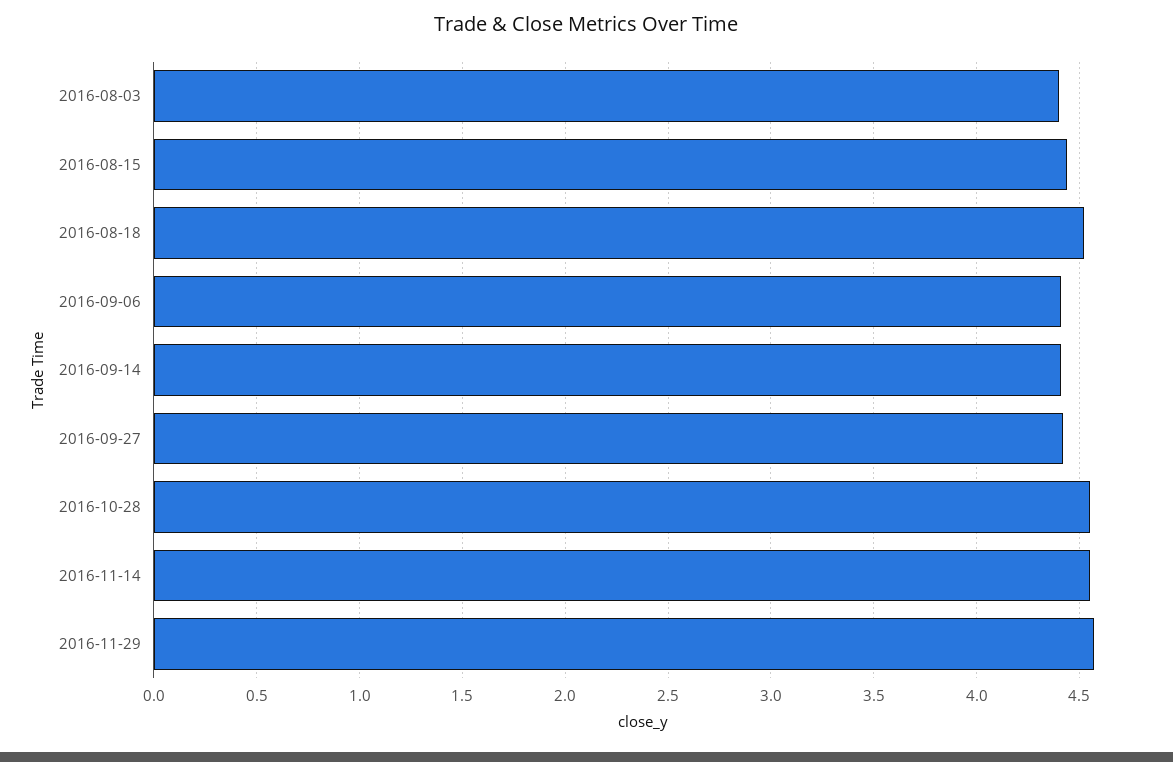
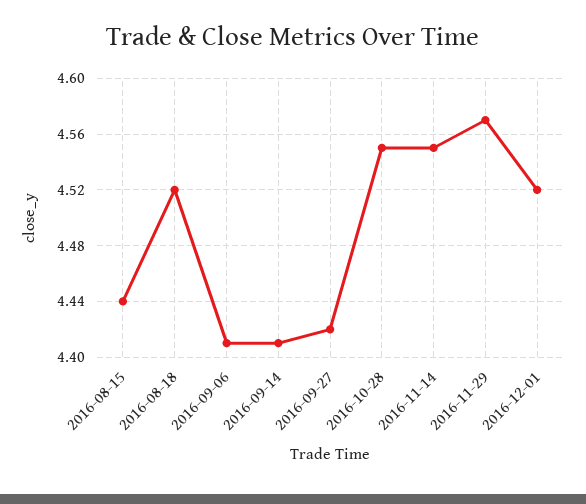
2016-08-03: 4.4 -> none
2016-12-01: none -> 4.52

